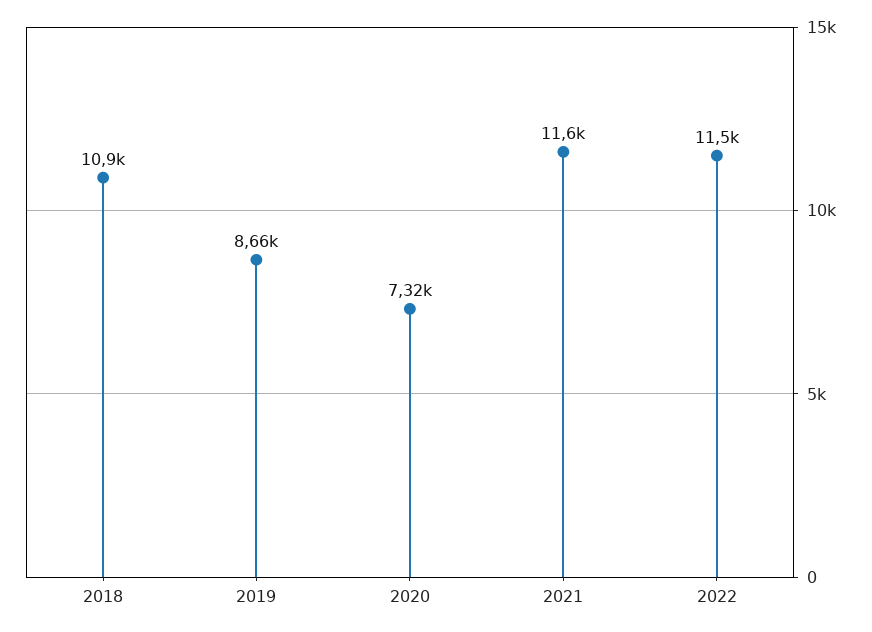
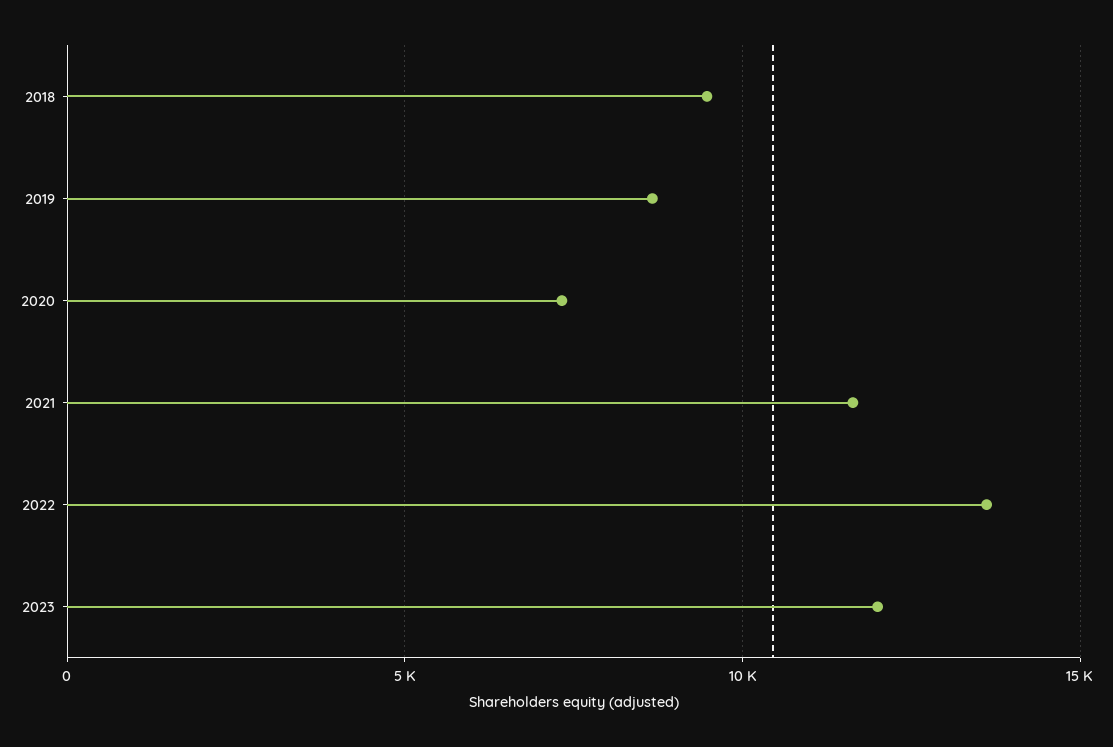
2018: 10900 -> 9500
2022: 11500 -> 13500
2023: none -> 12000

